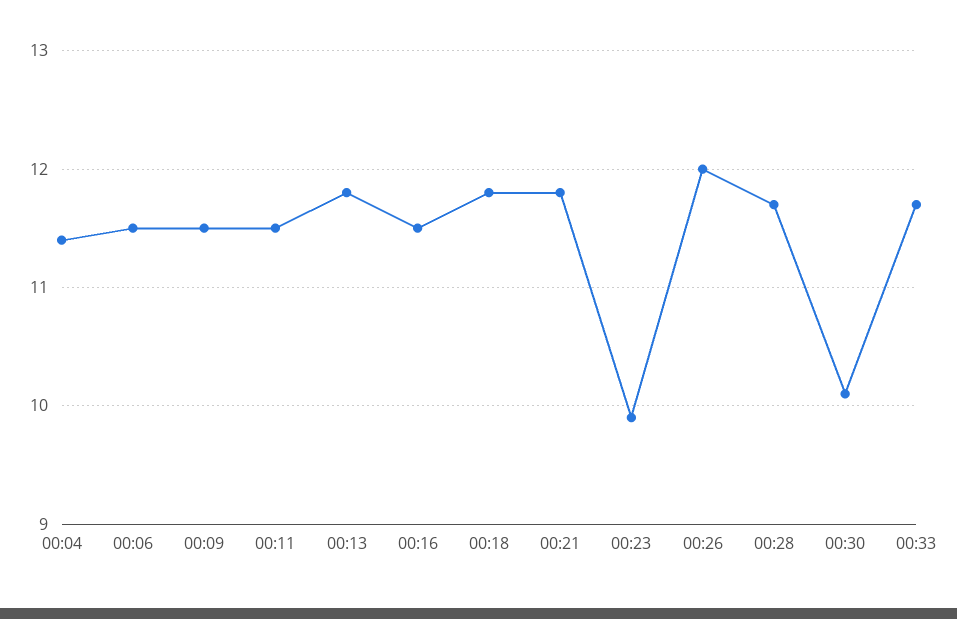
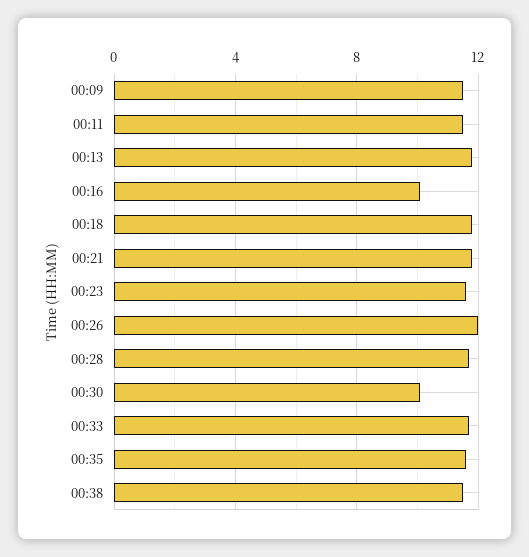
00:04: 11.4 -> none
00:06: 11.5 -> none
00:16: 11.5 -> 10
00:23: 9.9 -> 11.5
00:35: none -> 11.5
00:38: none -> 11.5

